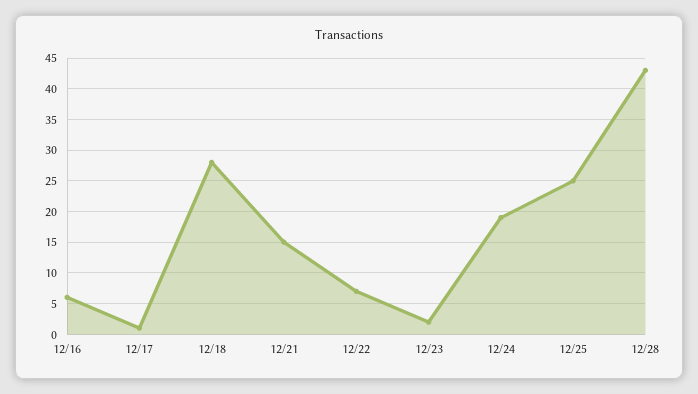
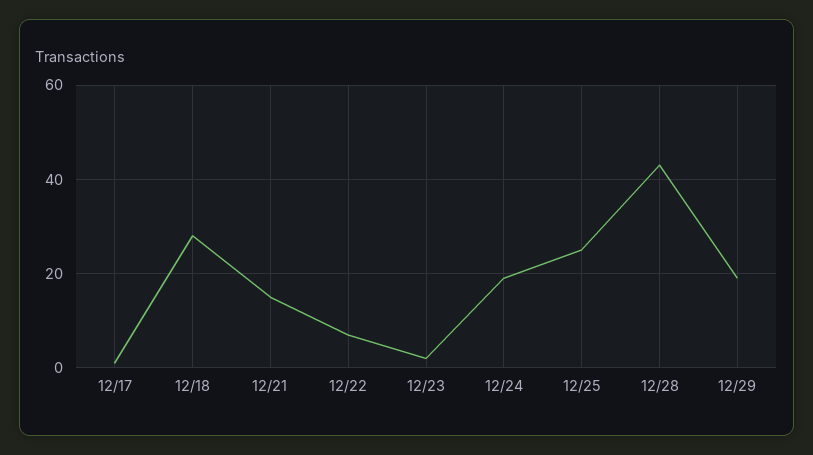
12/16: 6 -> none
12/29: none -> 20

